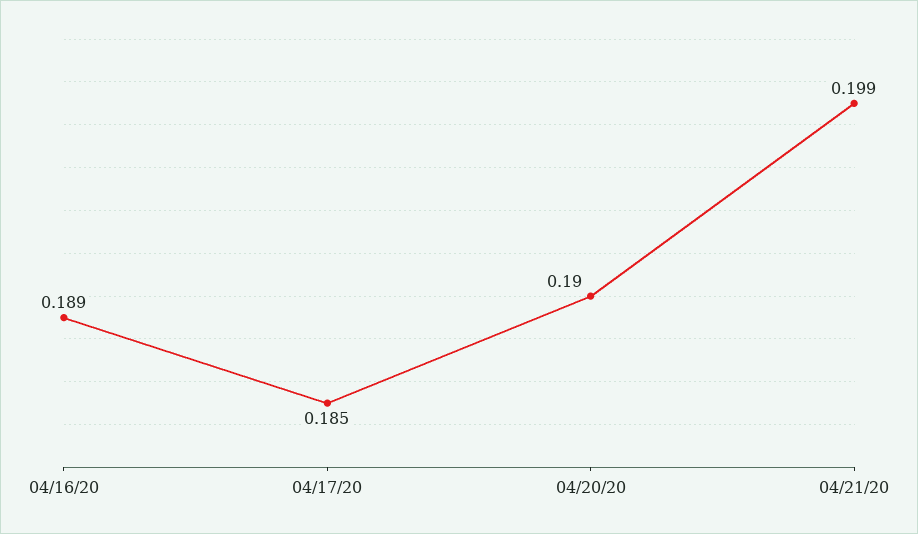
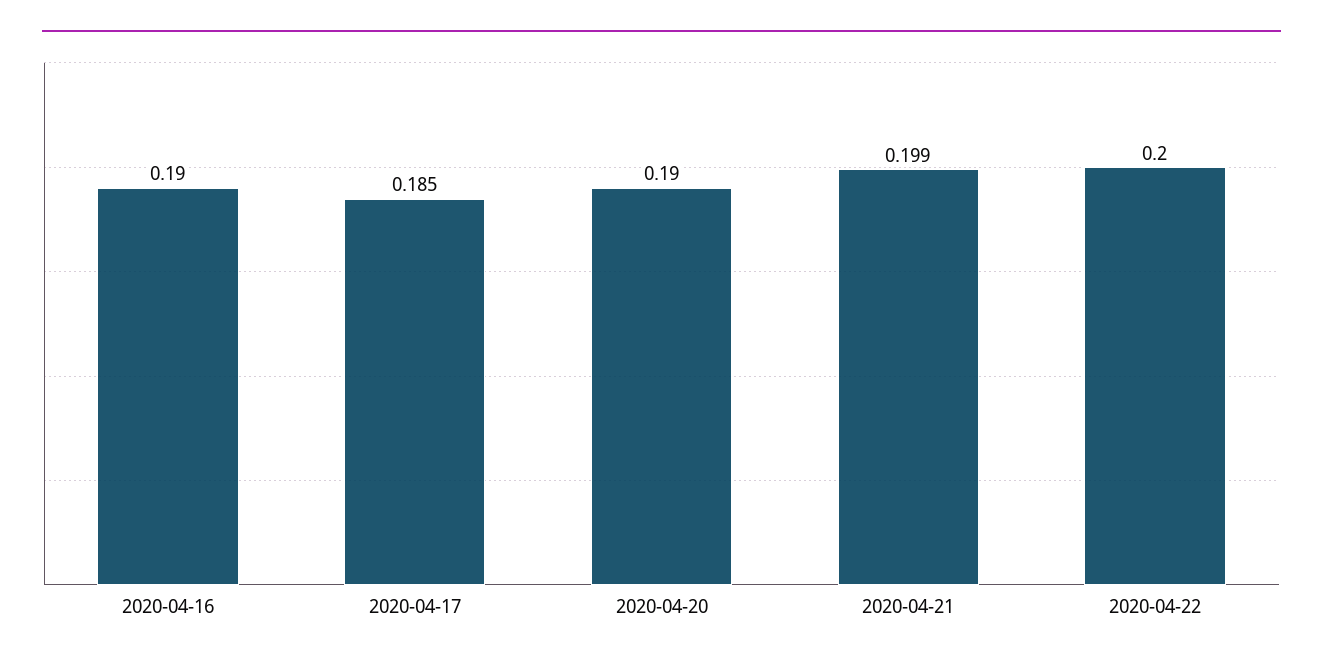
04/16/20: 0.189 -> 0.19
2020-04-22: none -> 0.2

